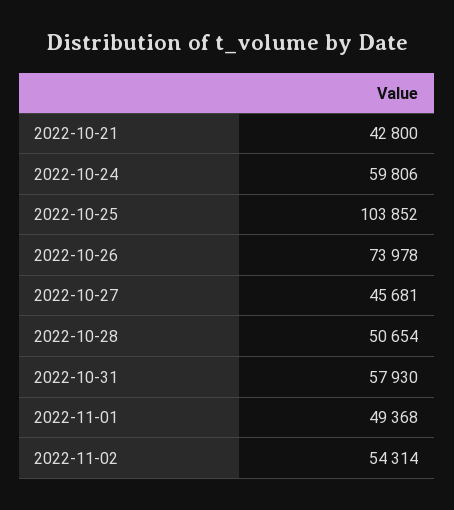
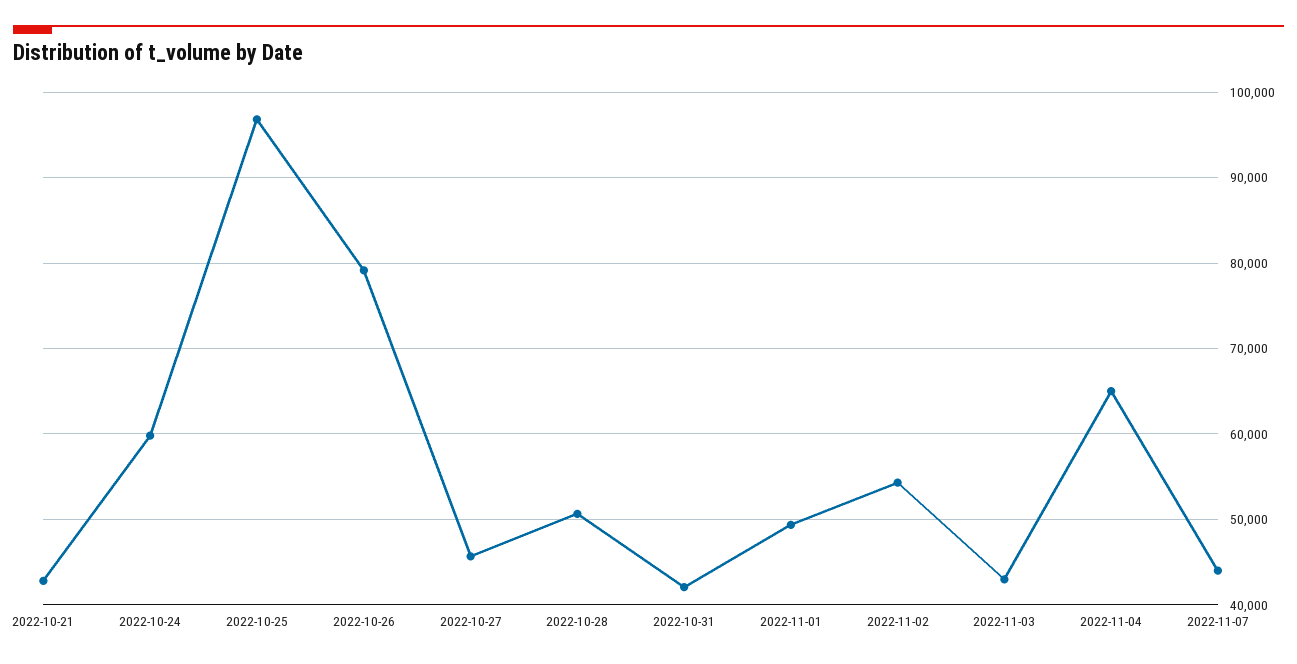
2022-10-25: 103852 -> 97000
2022-10-26: 73978 -> 79000
2022-10-31: 57930 -> 42000
2022-11-03: none -> 43000
2022-11-04: none -> 65000
2022-11-07: none -> 44000

